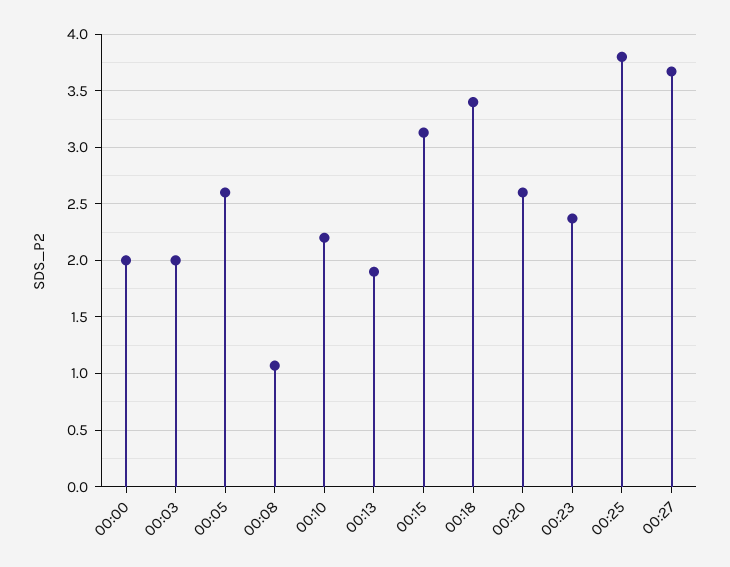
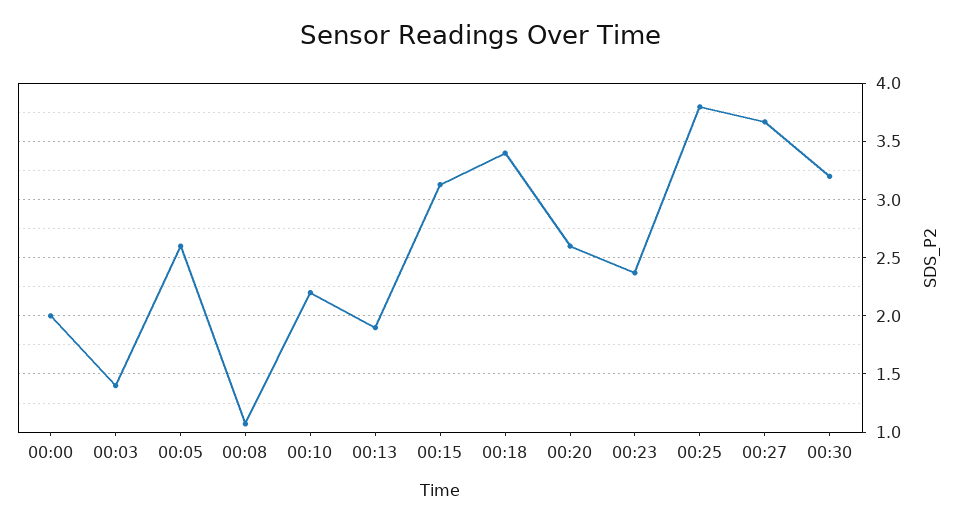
00:03: 2 -> 1.4
00:30: none -> 3.2

